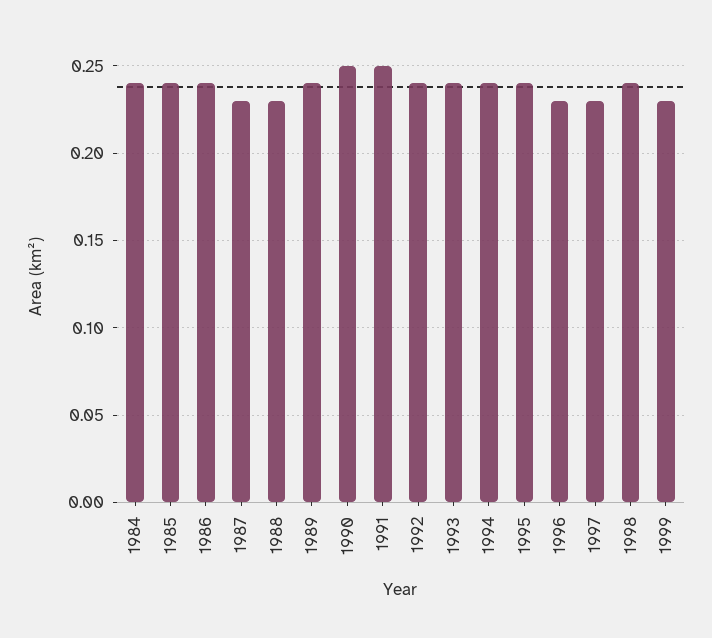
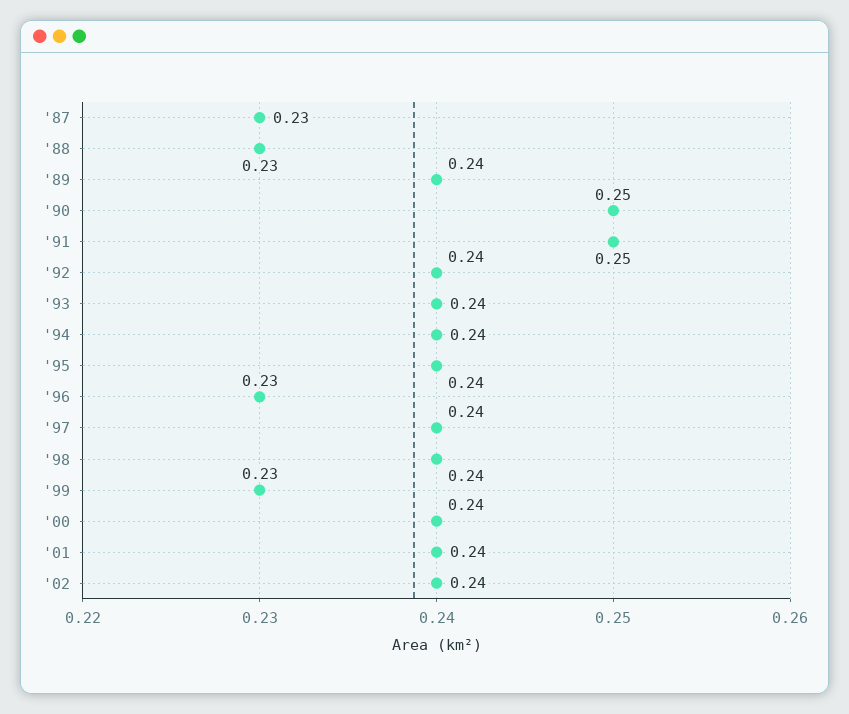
1984: 0.24 -> none
1985: 0.24 -> none
1986: 0.24 -> none
1997: 0.23 -> 0.24
'00: none -> 0.24
'01: none -> 0.24
'02: none -> 0.24

